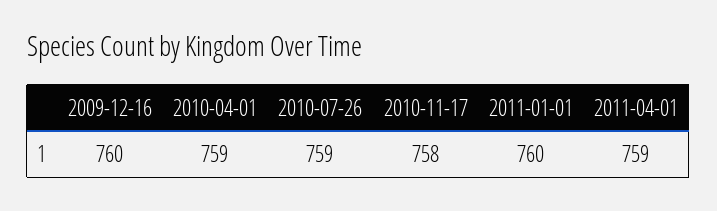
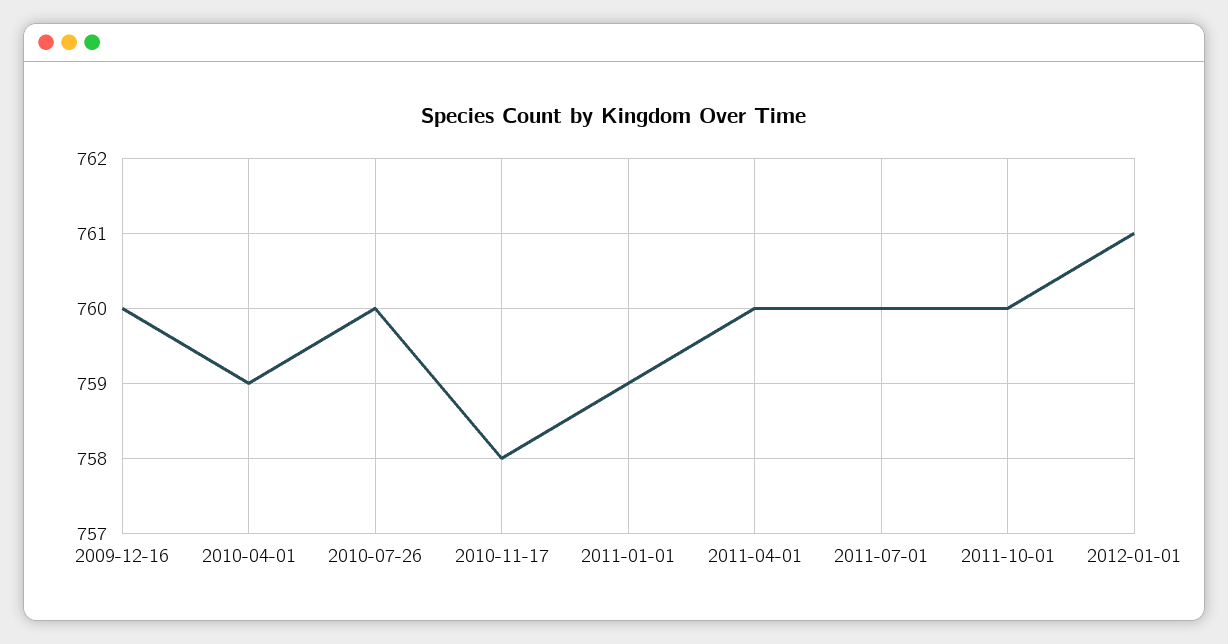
2010-07-26: 759 -> 760
2011-01-01: 760 -> 759
2011-04-01: 759 -> 760
2011-07-01: none -> 760
2011-10-01: none -> 760
2012-01-01: none -> 761

